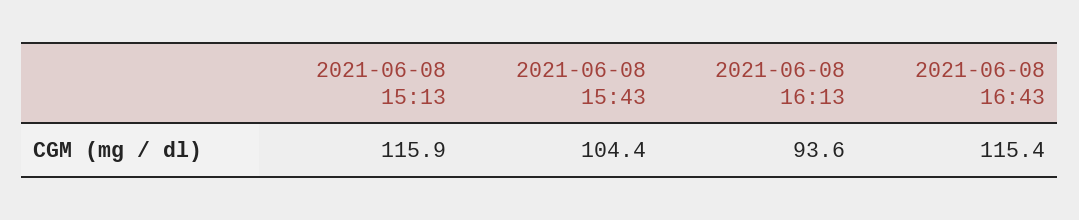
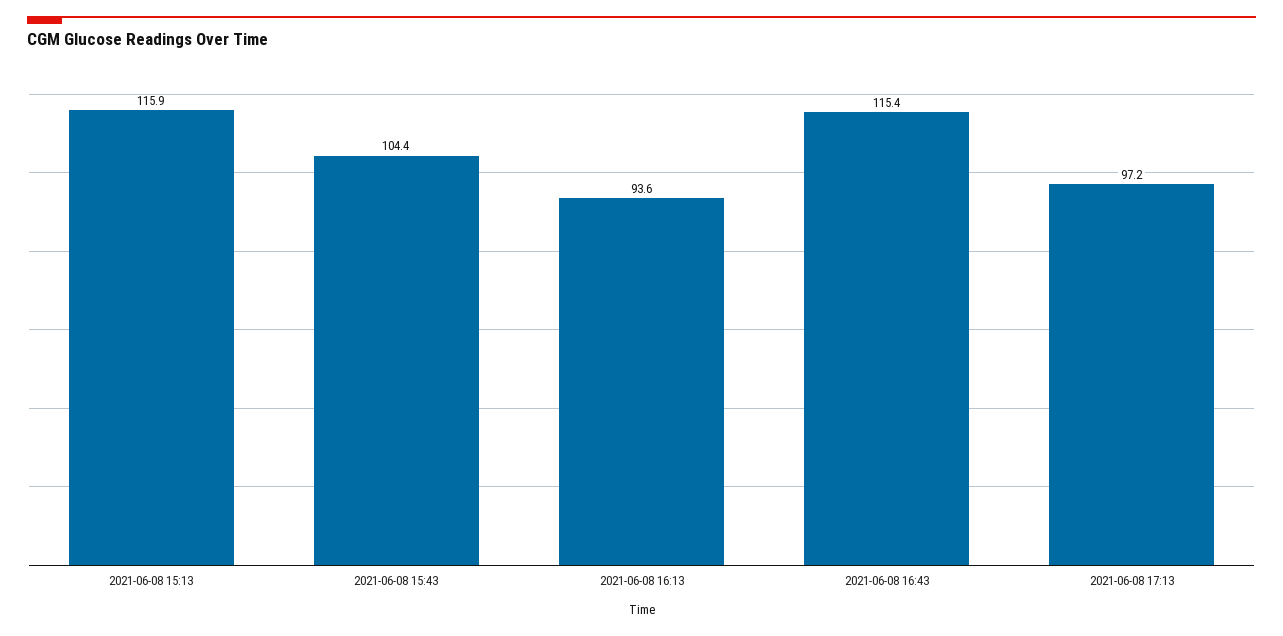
2021-06-08 17:13: none -> 97.2

